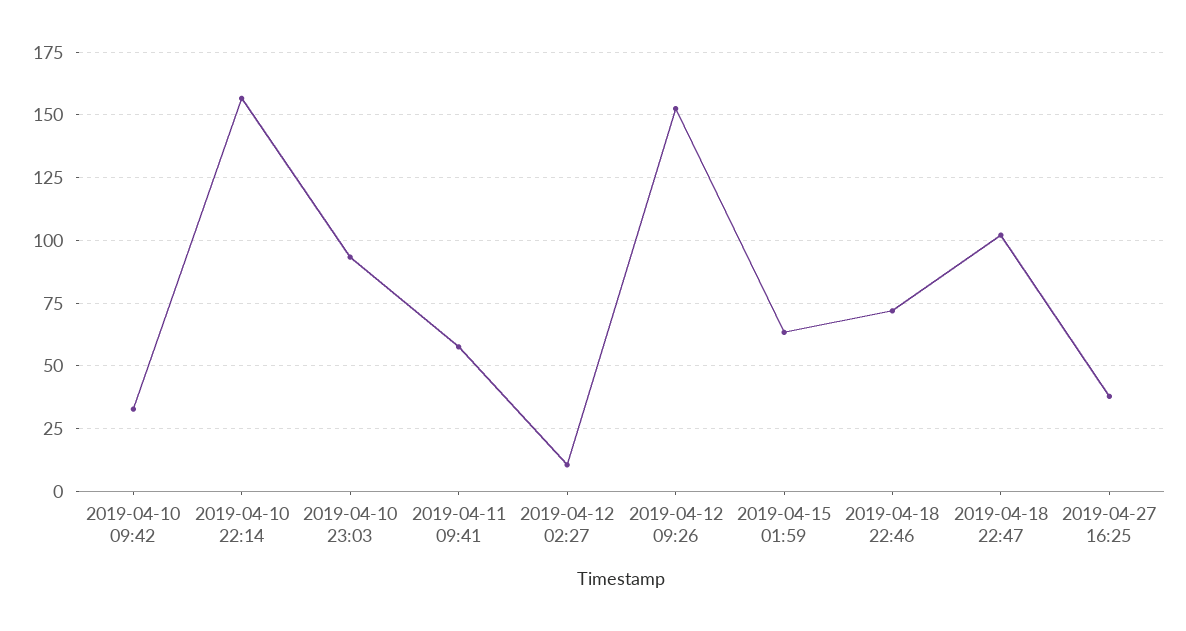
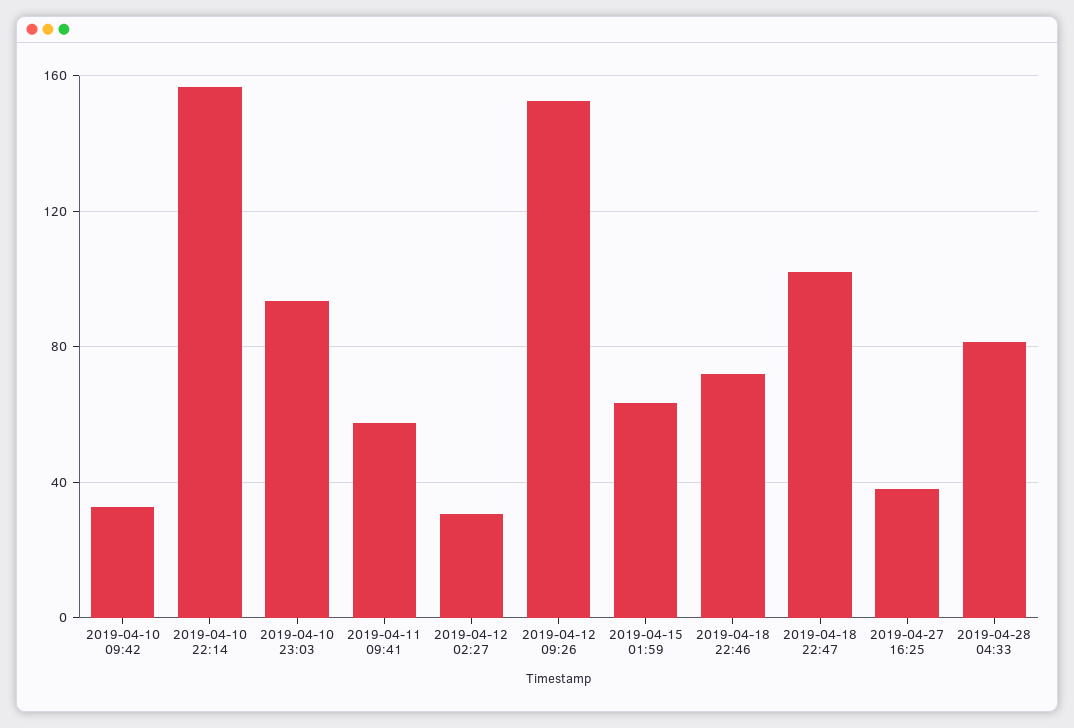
2019-04-12 02:27: 10 -> 30
2019-04-28 04:33: none -> 80

